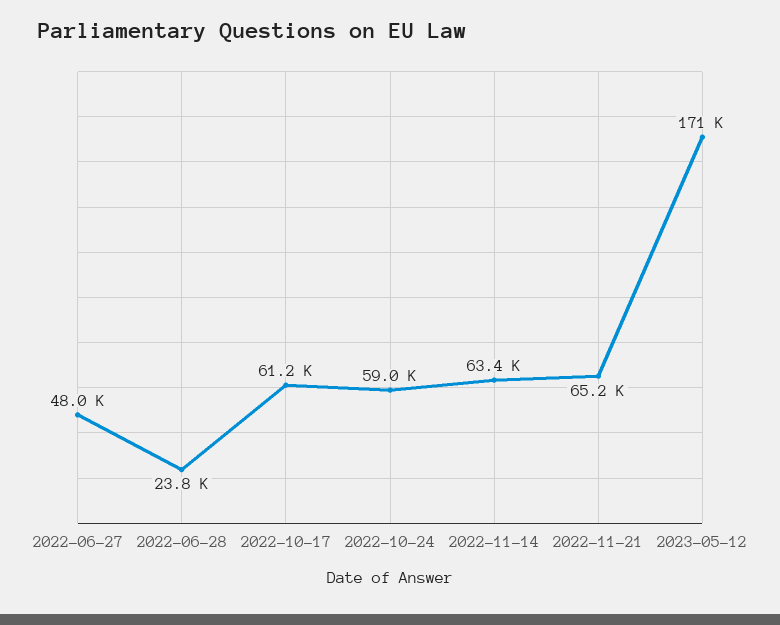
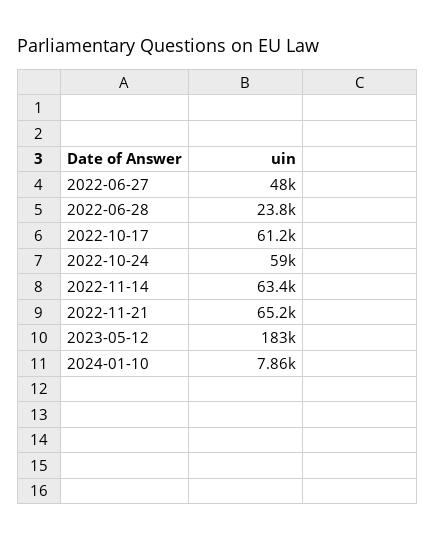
2023-05-12: 171000 -> 183000
2024-01-10: none -> 7860

